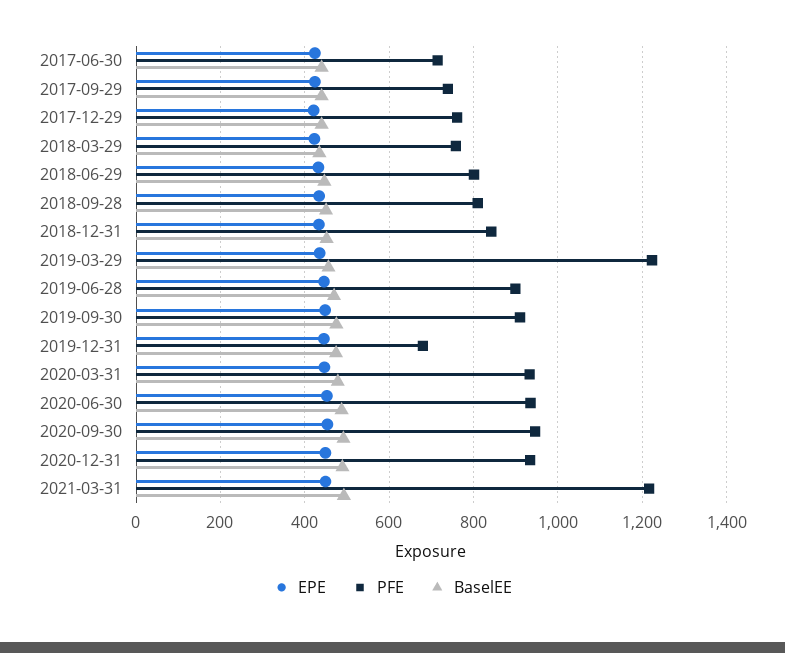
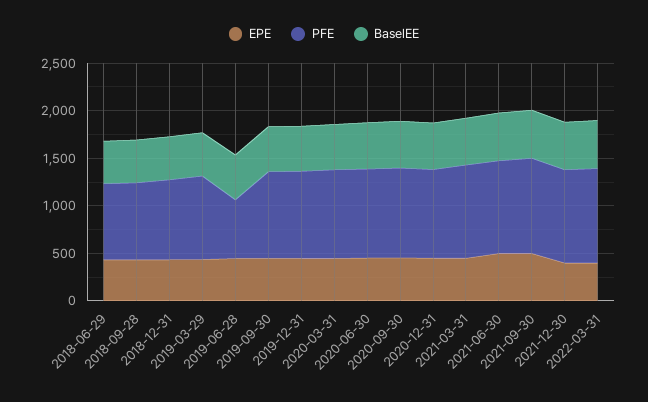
EPE, 2017-06-30: 420 -> none
PFE, 2017-06-30: 720 -> none
BaselEE, 2017-06-30: 440 -> none
EPE, 2017-09-29: 420 -> none
PFE, 2017-09-29: 740 -> none
BaselEE, 2017-09-29: 440 -> none
EPE, 2017-12-29: 420 -> none
PFE, 2017-12-29: 760 -> none
BaselEE, 2017-12-29: 440 -> none
EPE, 2018-03-29: 420 -> none
PFE, 2018-03-29: 760 -> none
BaselEE, 2018-03-29: 440 -> none
PFE, 2019-03-29: 1220 -> 900
PFE, 2019-06-28: 900 -> 600
PFE, 2019-12-31: 680 -> 900
PFE, 2021-03-31: 1220 -> 1000
EPE, 2021-06-30: none -> 500
PFE, 2021-06-30: none -> 1000
BaselEE, 2021-06-30: none -> 500
EPE, 2021-09-30: none -> 500
PFE, 2021-09-30: none -> 1000
BaselEE, 2021-09-30: none -> 500
EPE, 2021-12-30: none -> 400
PFE, 2021-12-30: none -> 1000
BaselEE, 2021-12-30: none -> 500
EPE, 2022-03-31: none -> 400
PFE, 2022-03-31: none -> 1000
BaselEE, 2022-03-31: none -> 500

